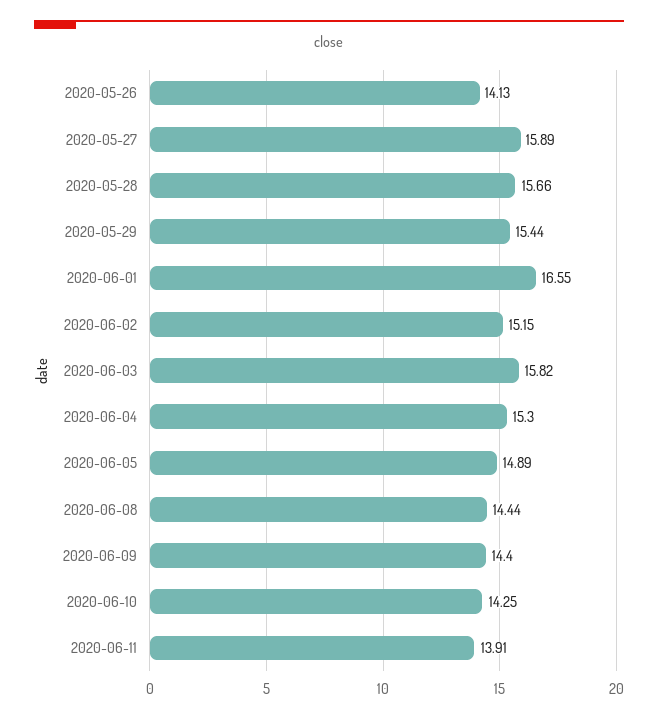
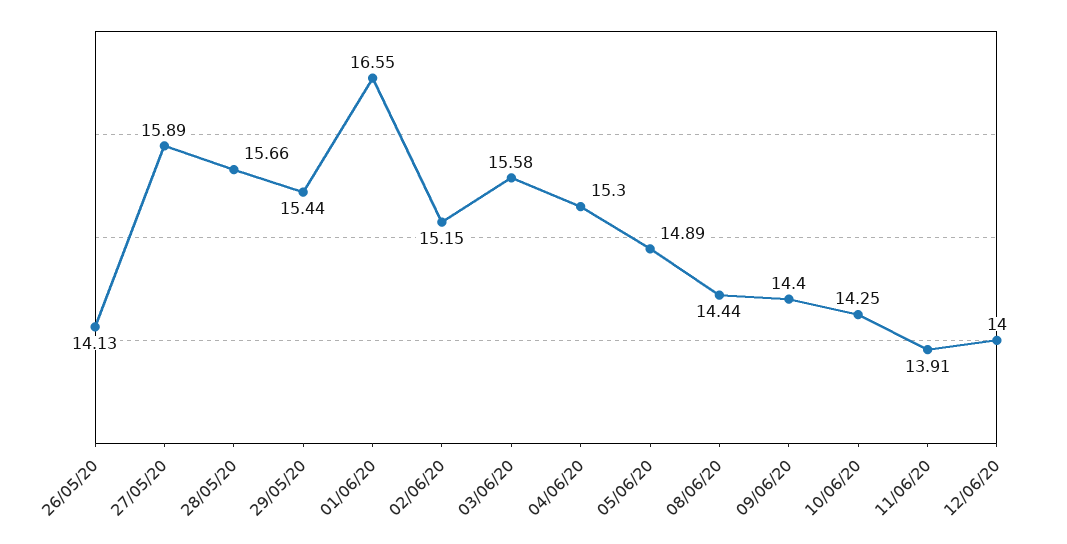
2020-06-03: 15.82 -> 15.58
12/06/20: none -> 14

